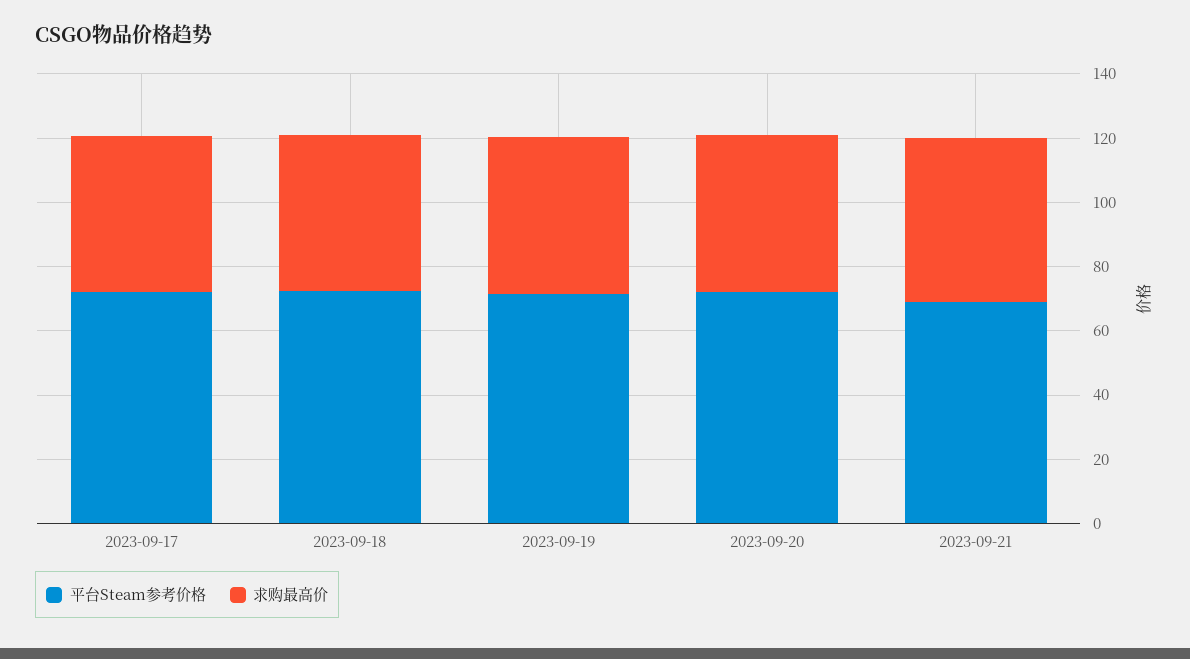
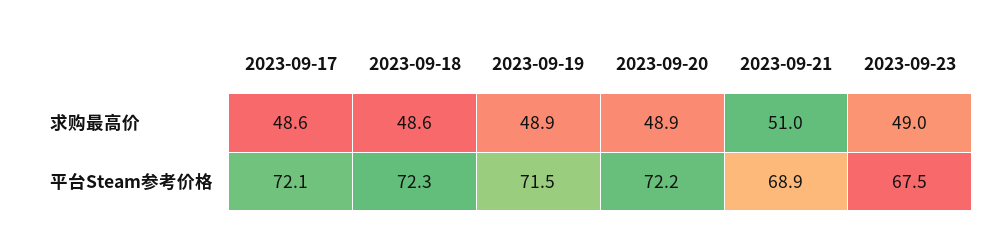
求购最高价, 2023-09-23: none -> 49
平台Steam参考价格, 2023-09-23: none -> 67.5

